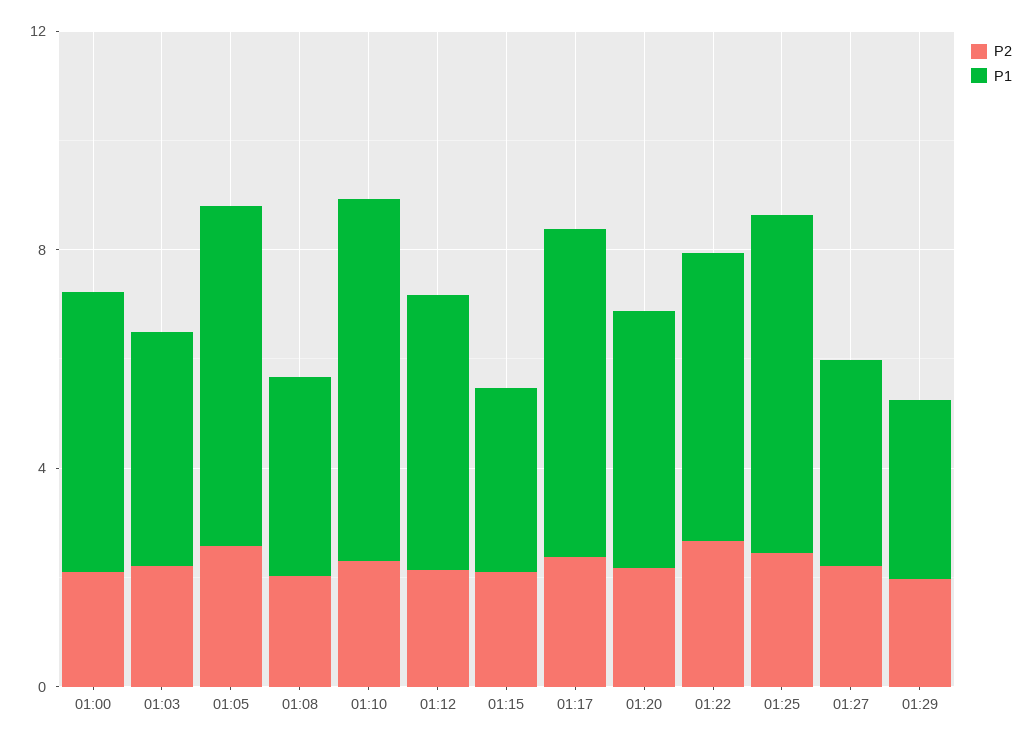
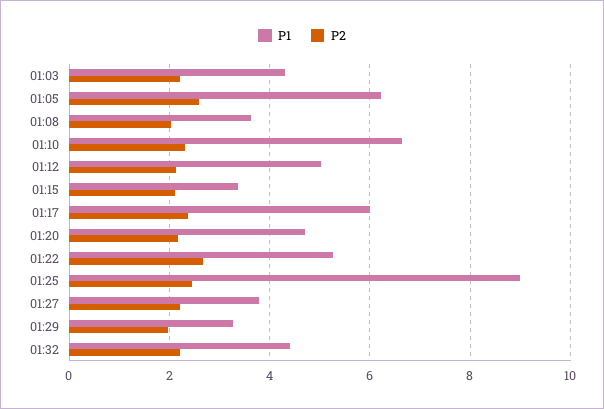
P2, 01:00: 2 -> none
P1, 01:00: 5 -> none
P1, 01:25: 6 -> 9
P1, 01:32: none -> 4.4
P2, 01:32: none -> 2.2

